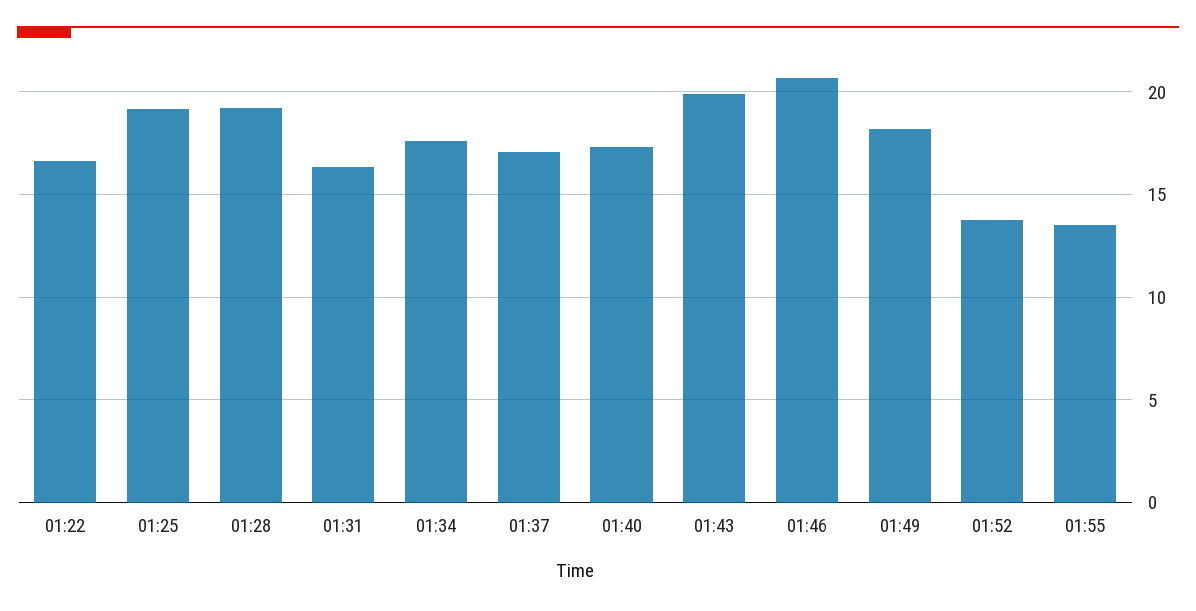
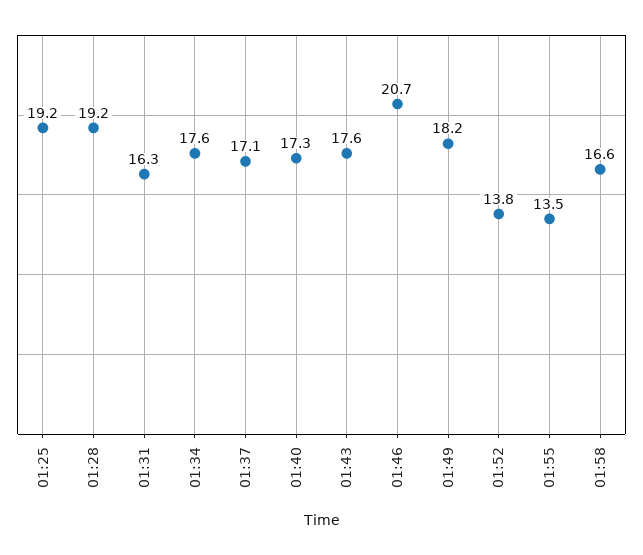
01:22: 16.5 -> none
01:43: 20 -> 17.6
01:58: none -> 16.6

